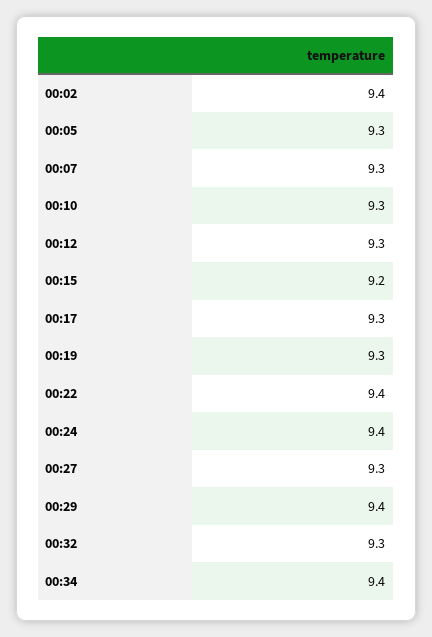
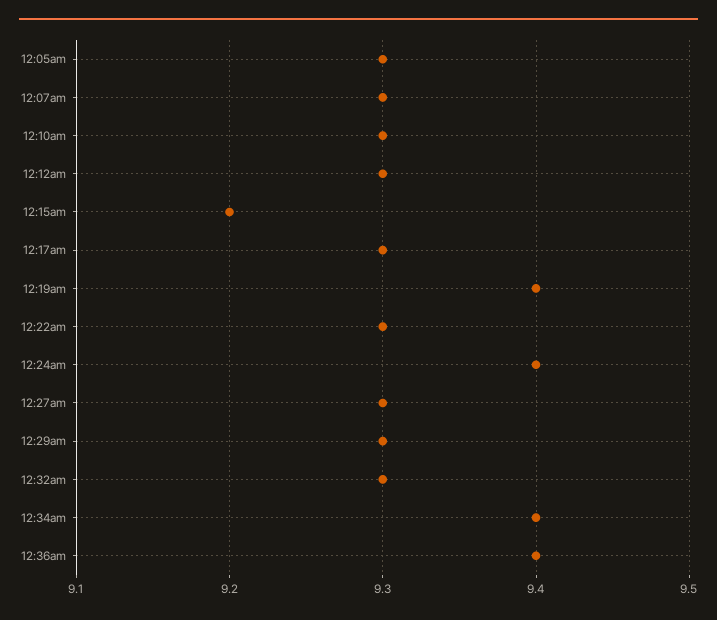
00:02: 9.4 -> none
00:19: 9.3 -> 9.4
00:22: 9.4 -> 9.3
00:29: 9.4 -> 9.3
12:36am: none -> 9.4

